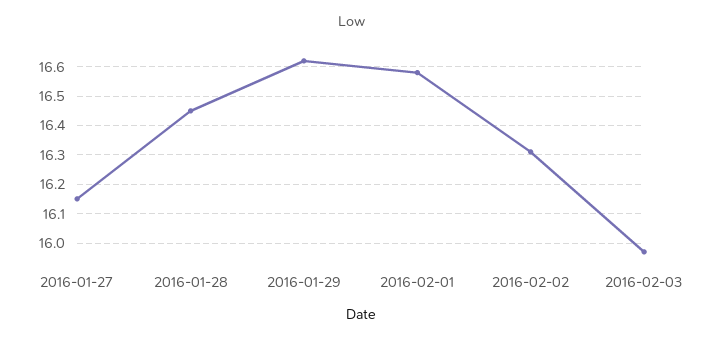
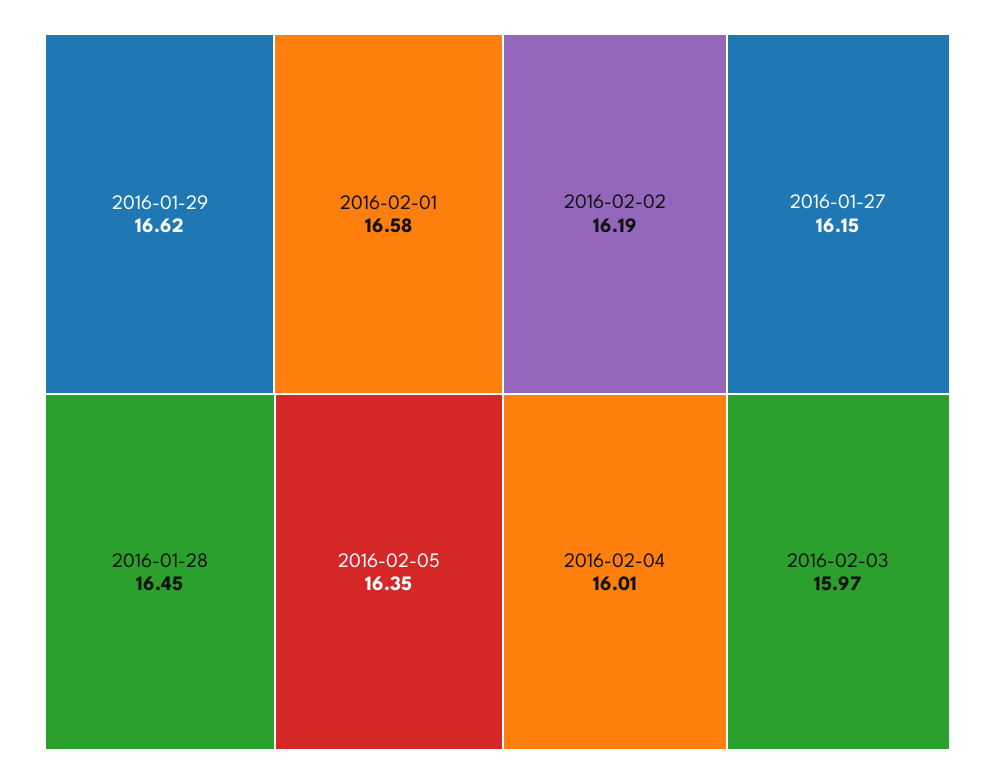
2016-02-02: 16.3 -> 16.19
2016-02-05: none -> 16.35
2016-02-04: none -> 16.01

